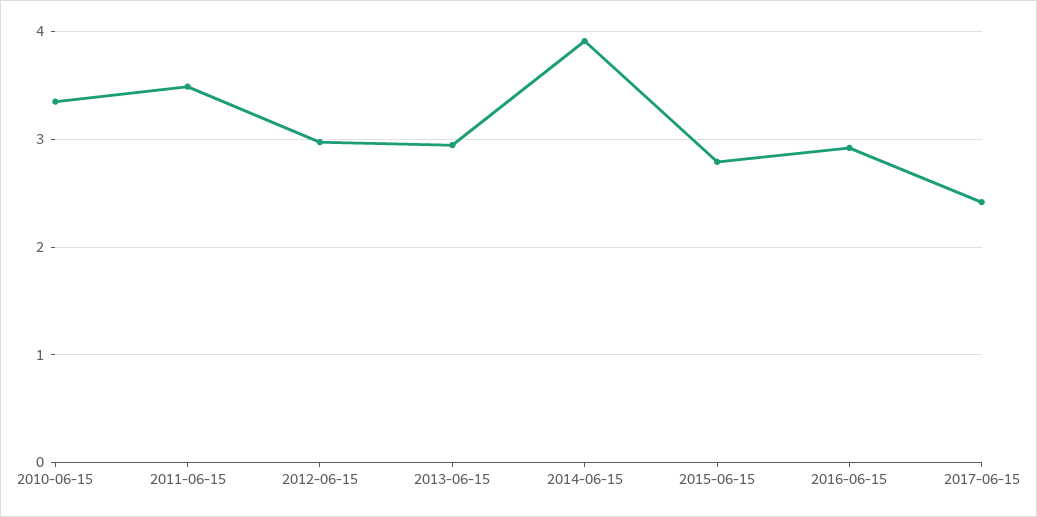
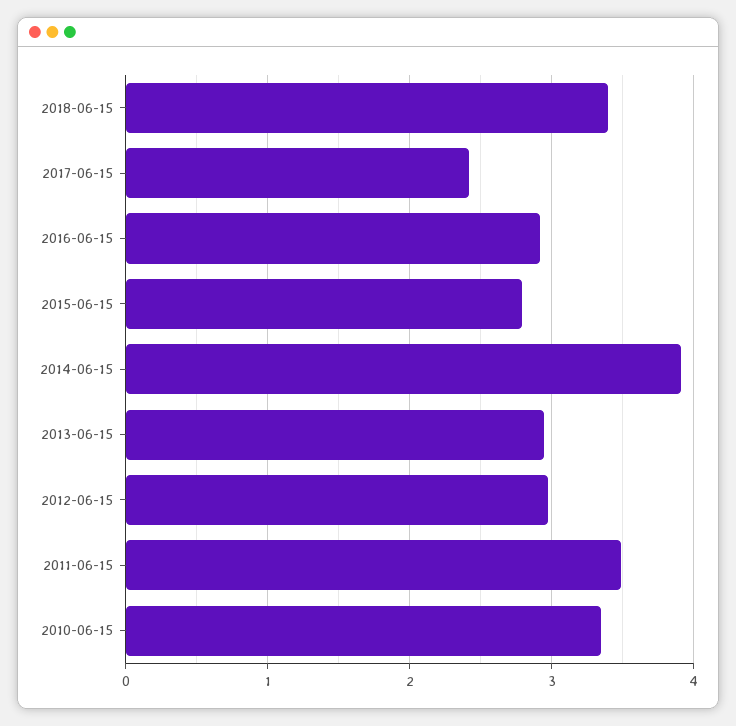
2018-06-15: none -> 3.4

